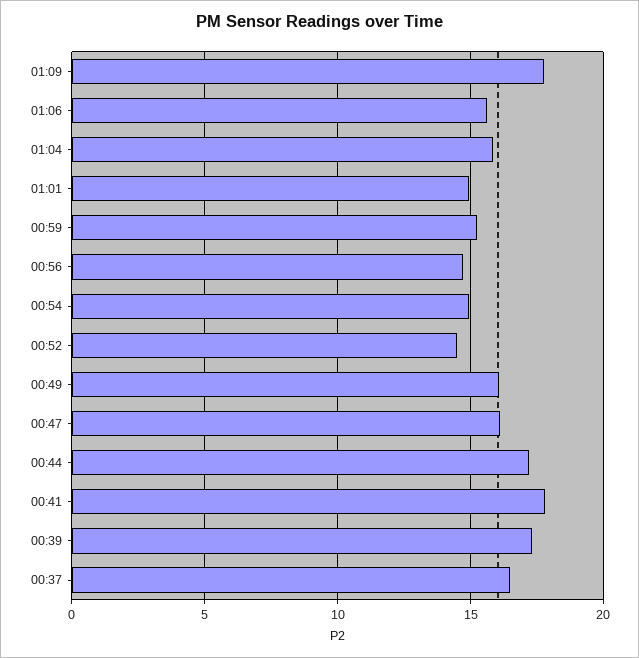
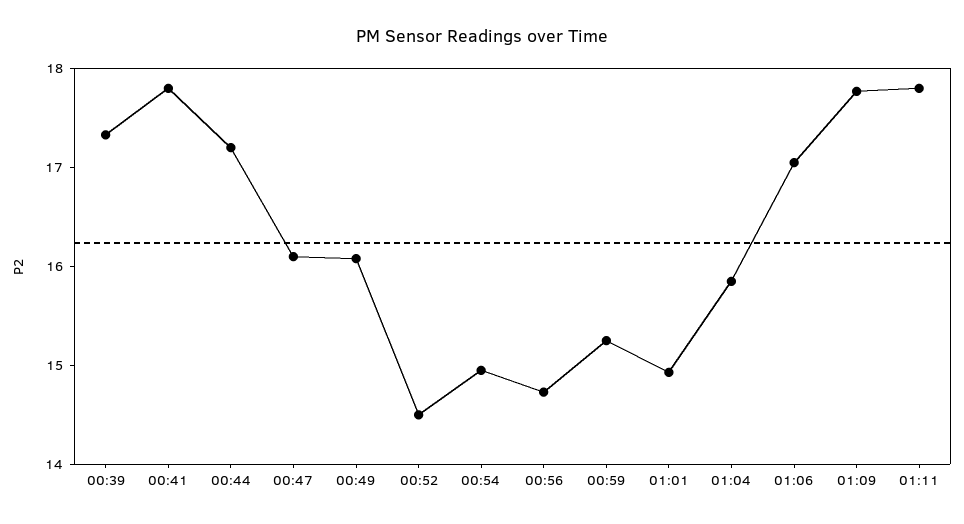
01:06: 15.5 -> 17
00:37: 16.5 -> none
01:11: none -> 17.8

